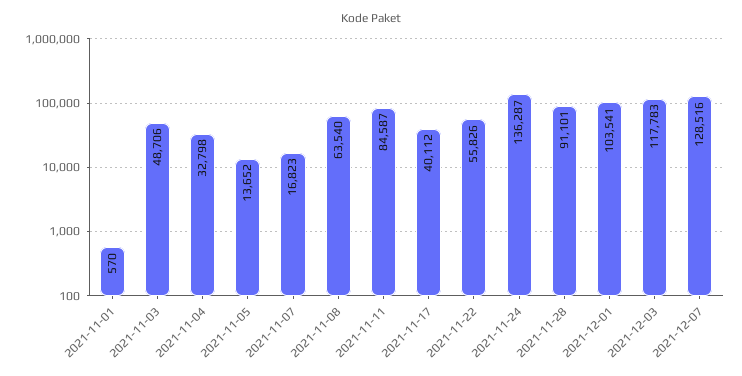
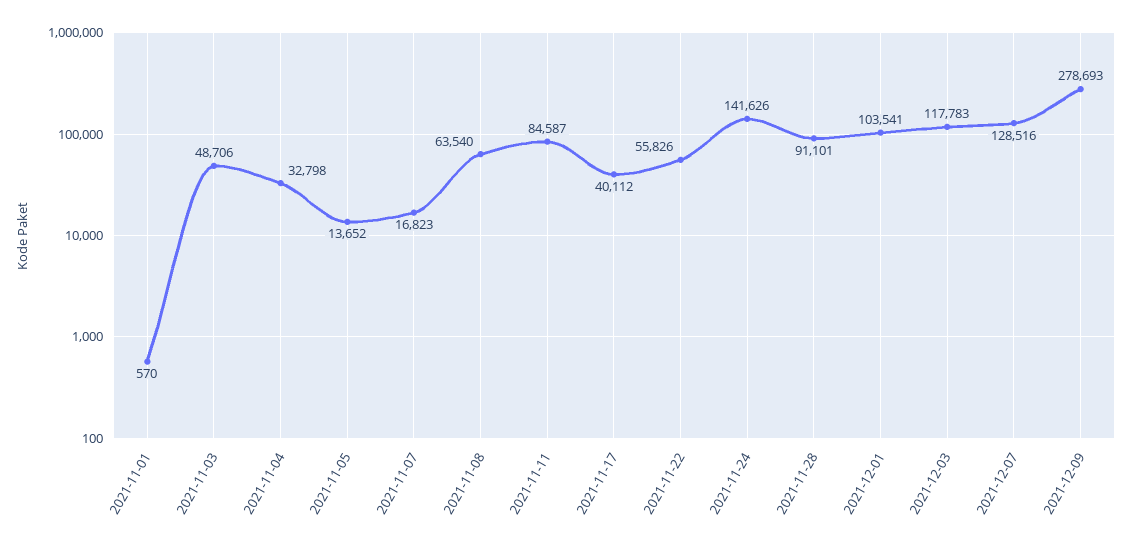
2021-11-24: 136287 -> 141626
2021-12-09: none -> 278693

